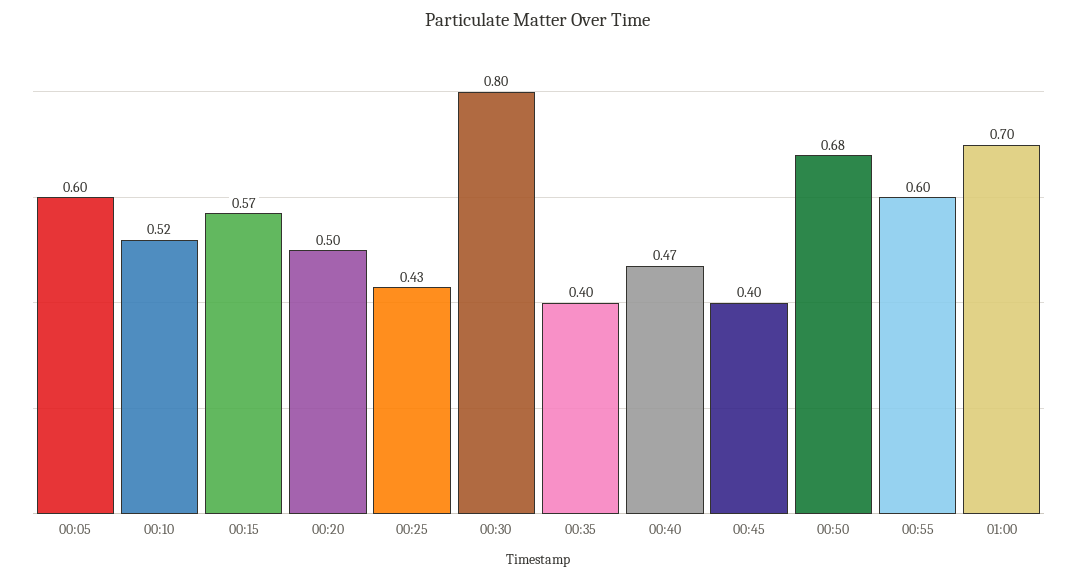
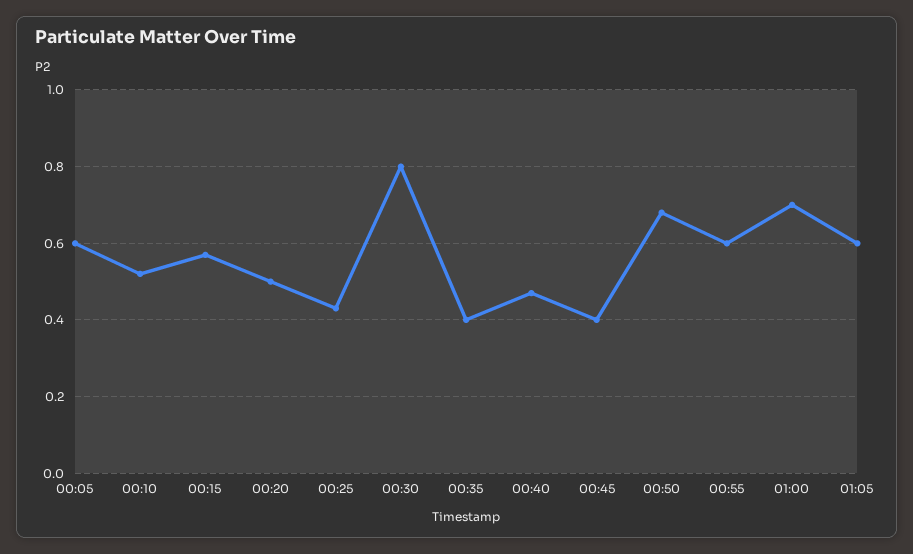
01:05: none -> 0.6

